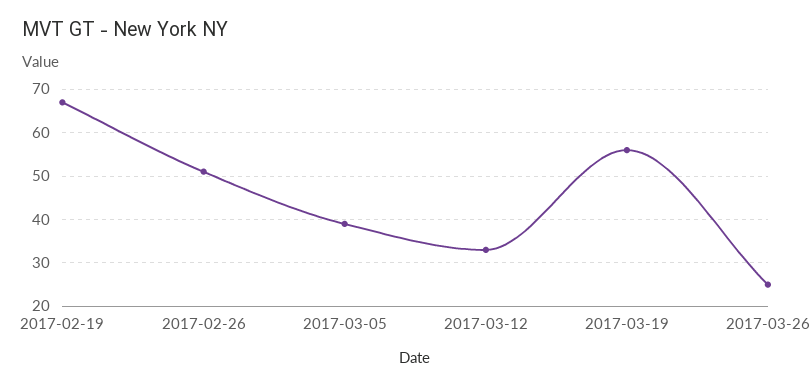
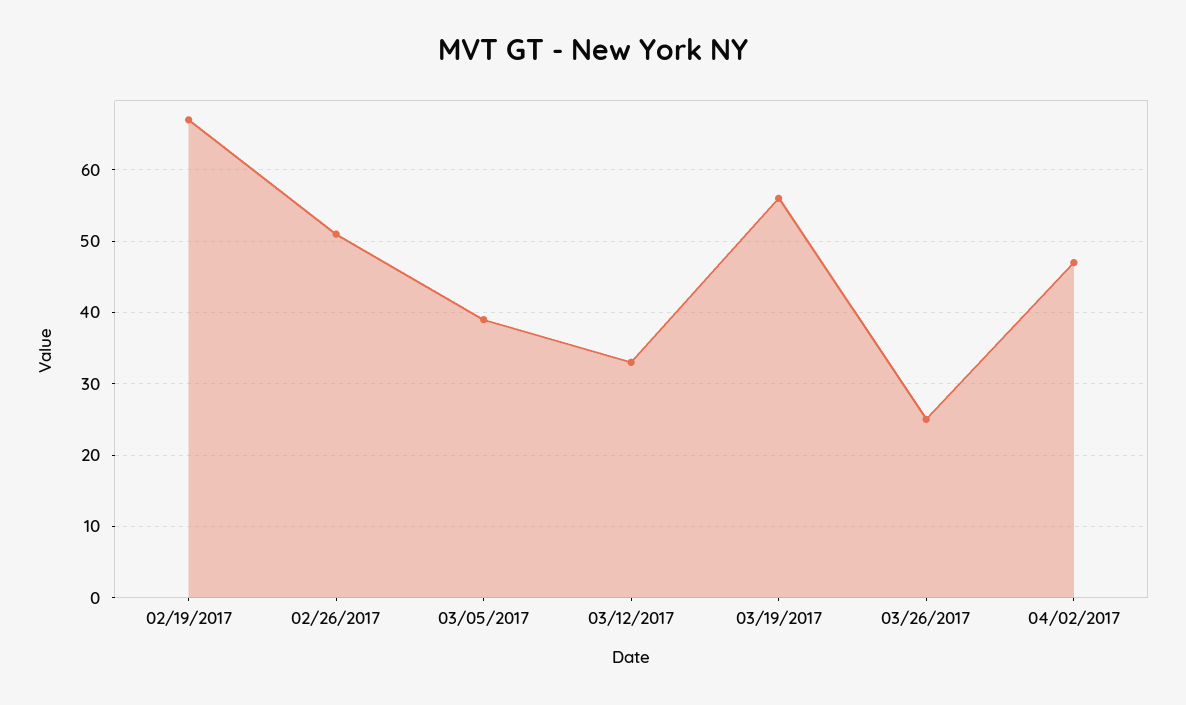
04/02/2017: none -> 47

